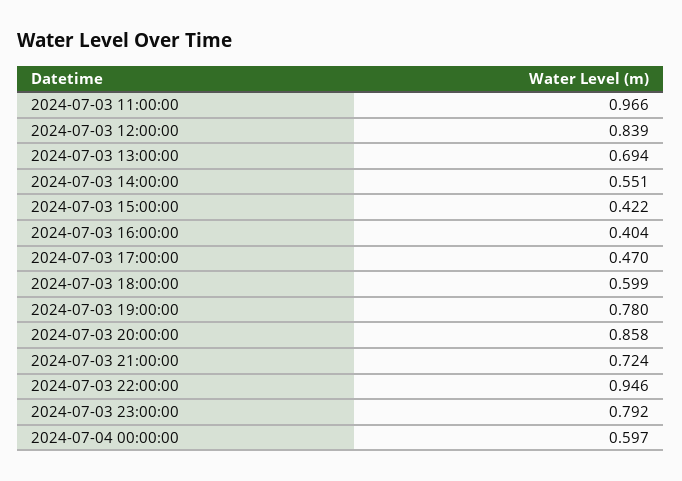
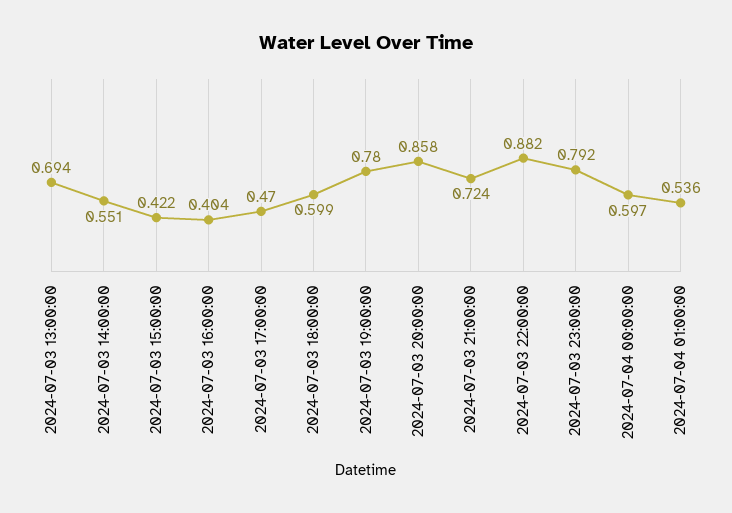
2024-07-03 11:00:00: 0.966 -> none
2024-07-03 12:00:00: 0.839 -> none
2024-07-03 22:00:00: 0.946 -> 0.882
2024-07-04 01:00:00: none -> 0.536

